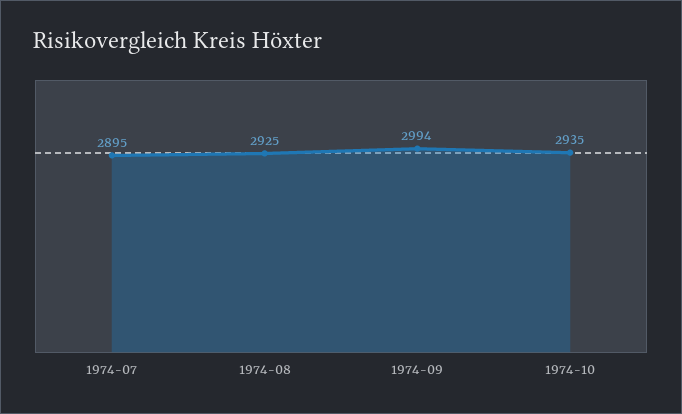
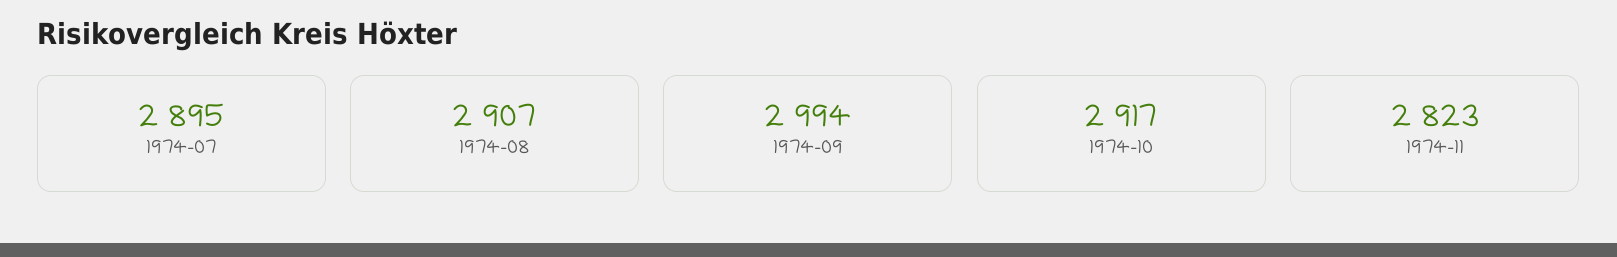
1974-08: 2925 -> 2907
1974-10: 2935 -> 2917
1974-11: none -> 2823

